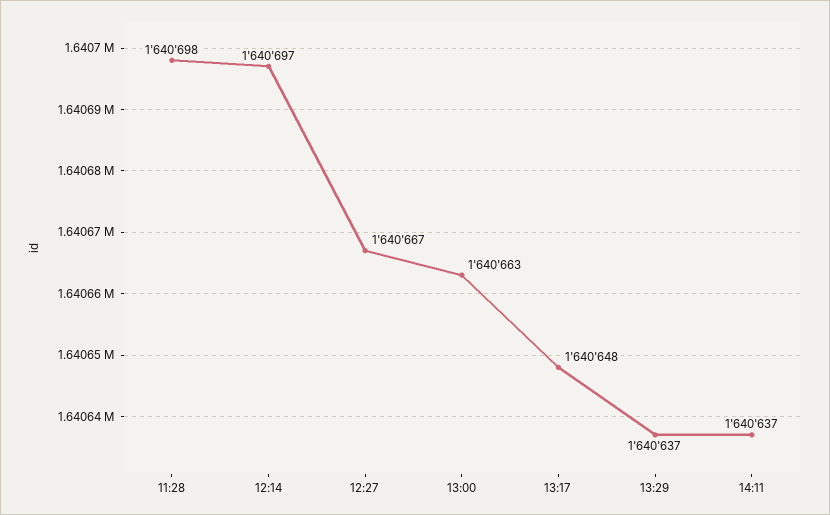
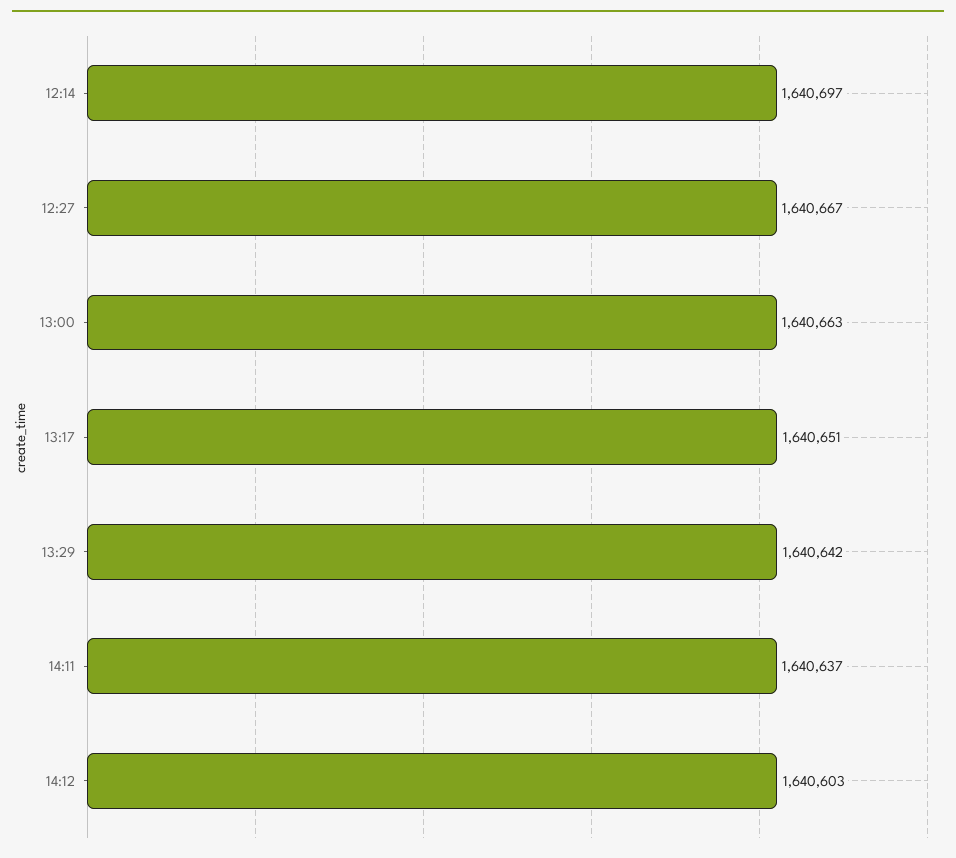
11:28: 1640698 -> none
13:17: 1640648 -> 1640651
13:29: 1640637 -> 1640642
14:12: none -> 1640603

